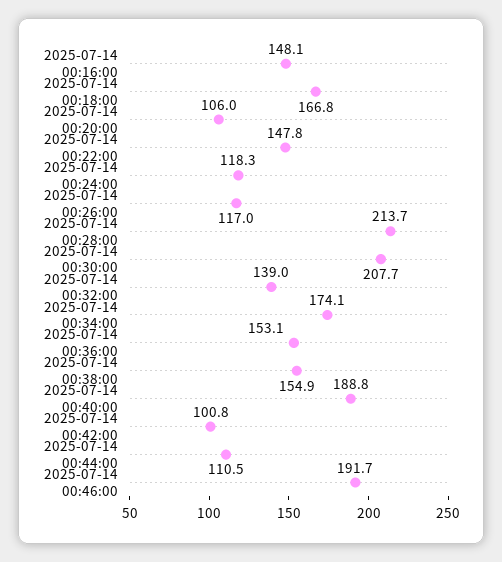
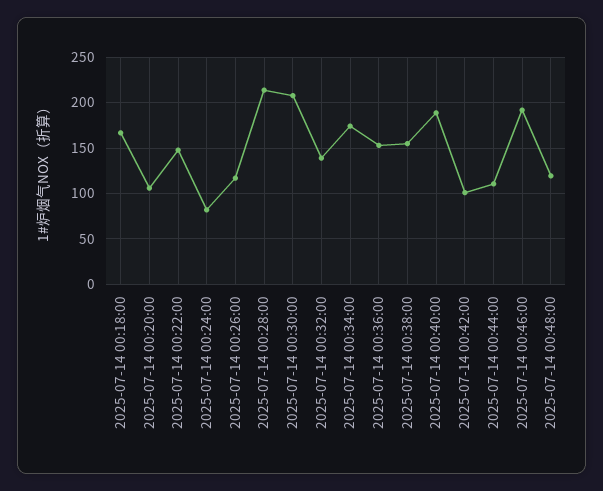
2025-07-14 00:16:00: 148.1 -> none
2025-07-14 00:24:00: 118.3 -> 80
2025-07-14 00:48:00: none -> 120

